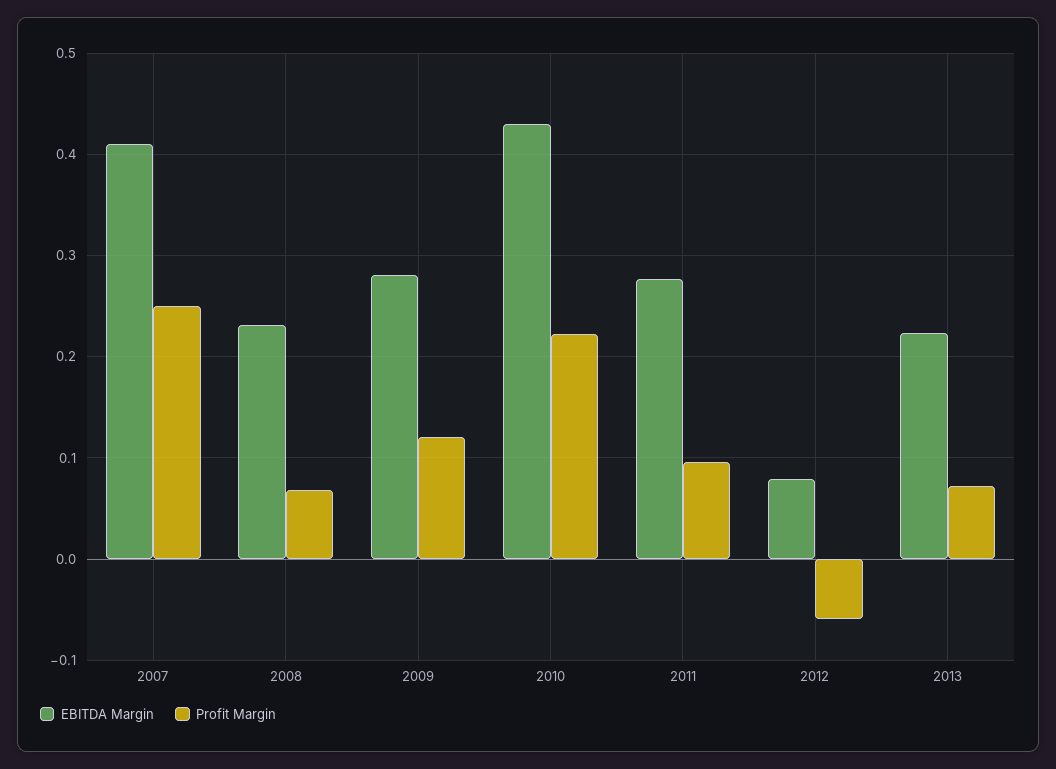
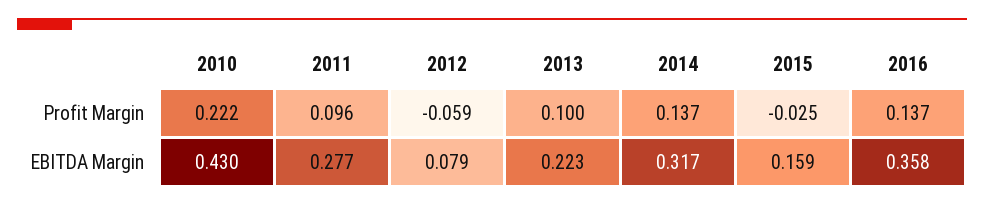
EBITDA Margin, 2007: 0.41 -> none
Profit Margin, 2007: 0.25 -> none
EBITDA Margin, 2008: 0.23 -> none
Profit Margin, 2008: 0.07 -> none
EBITDA Margin, 2009: 0.28 -> none
Profit Margin, 2009: 0.12 -> none
Profit Margin, 2013: 0.07 -> 0.1
Profit Margin, 2014: none -> 0.137
Profit Margin, 2015: none -> -0.025
Profit Margin, 2016: none -> 0.137
EBITDA Margin, 2014: none -> 0.317
EBITDA Margin, 2015: none -> 0.159
EBITDA Margin, 2016: none -> 0.358

